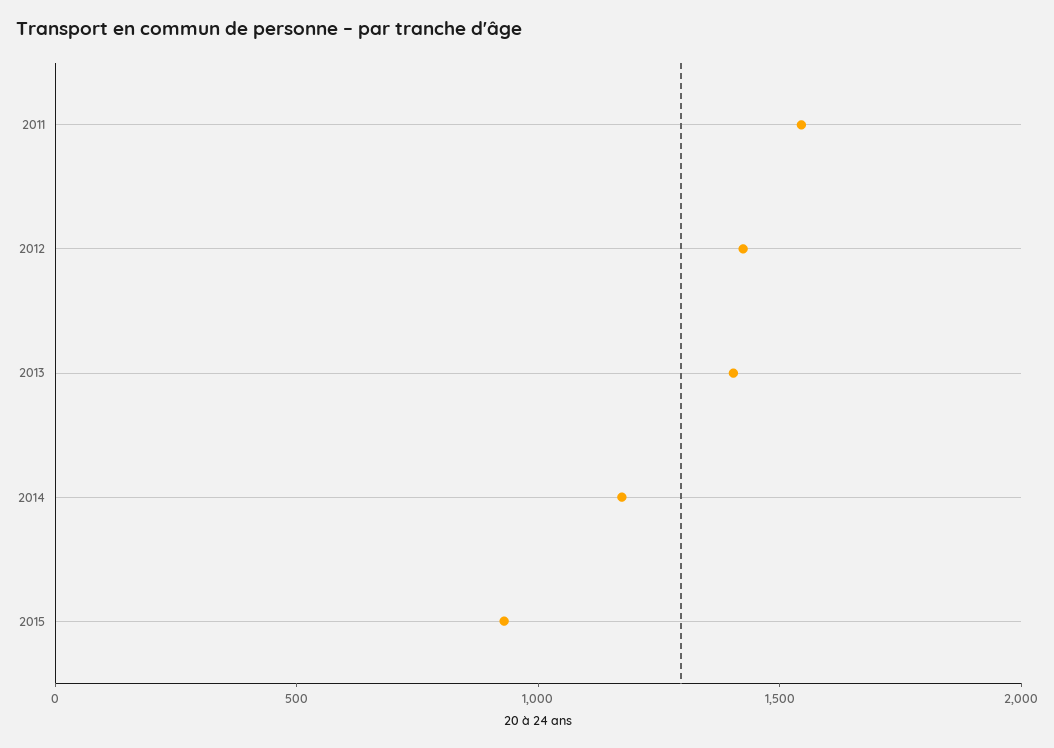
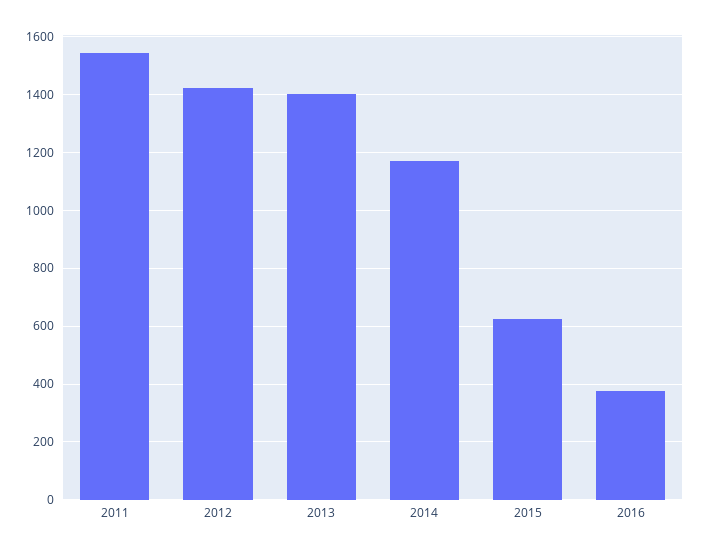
2015: 900 -> 625
2016: none -> 375

